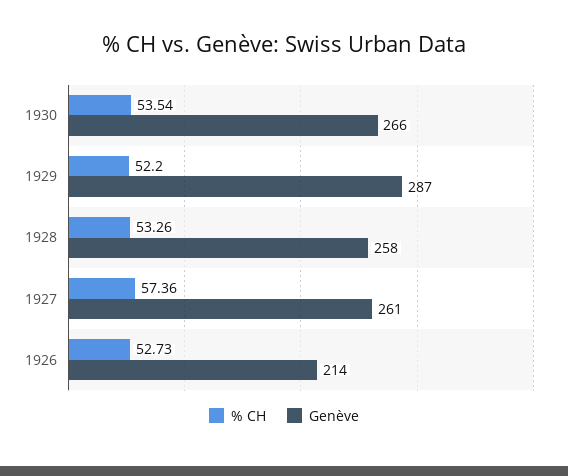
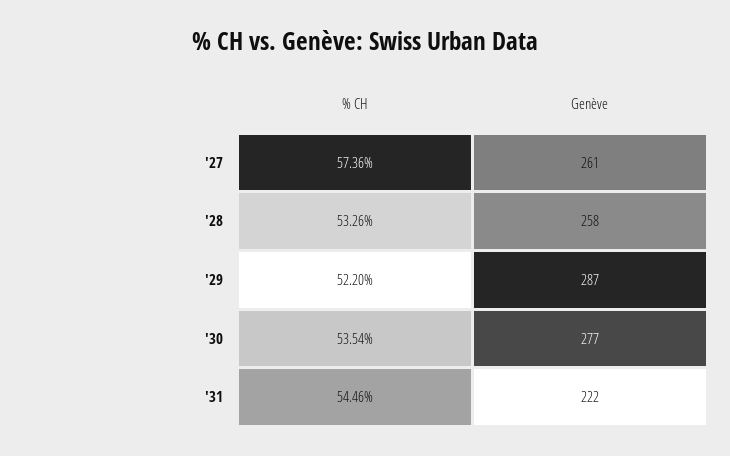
Genève, 1930: 266 -> 277
% CH, 1926: 52.73 -> none
Genève, 1926: 214 -> none
% CH, '31: none -> 54.46
Genève, '31: none -> 222

